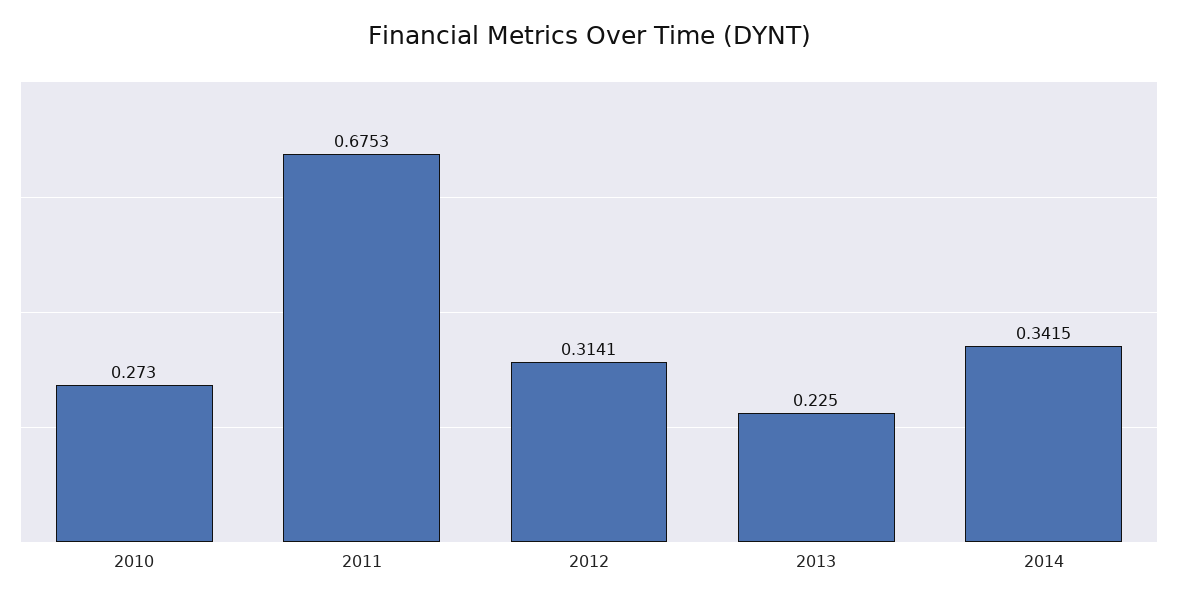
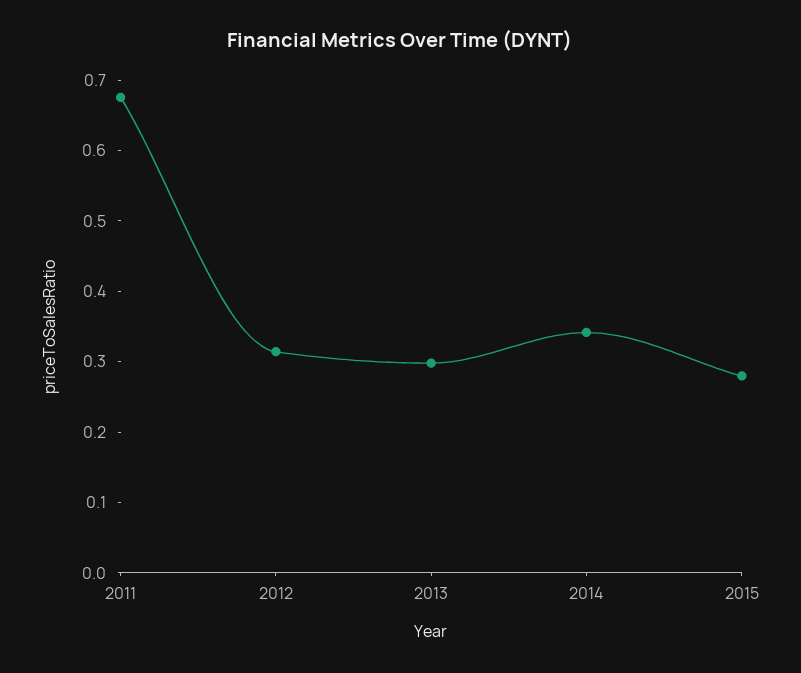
2010: 0.273 -> none
2013: 0.225 -> 0.3
2015: none -> 0.28

